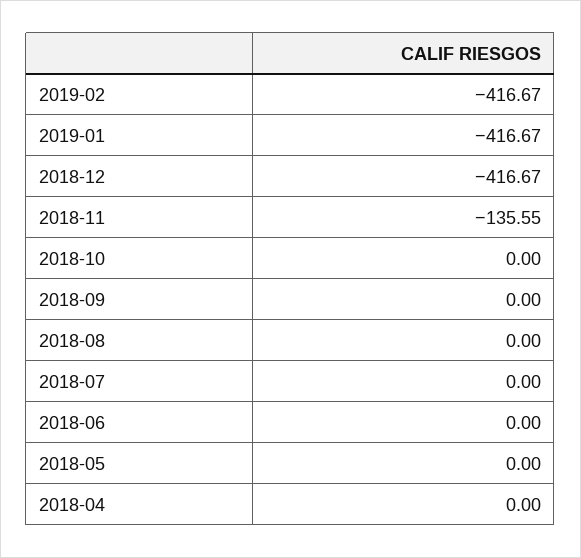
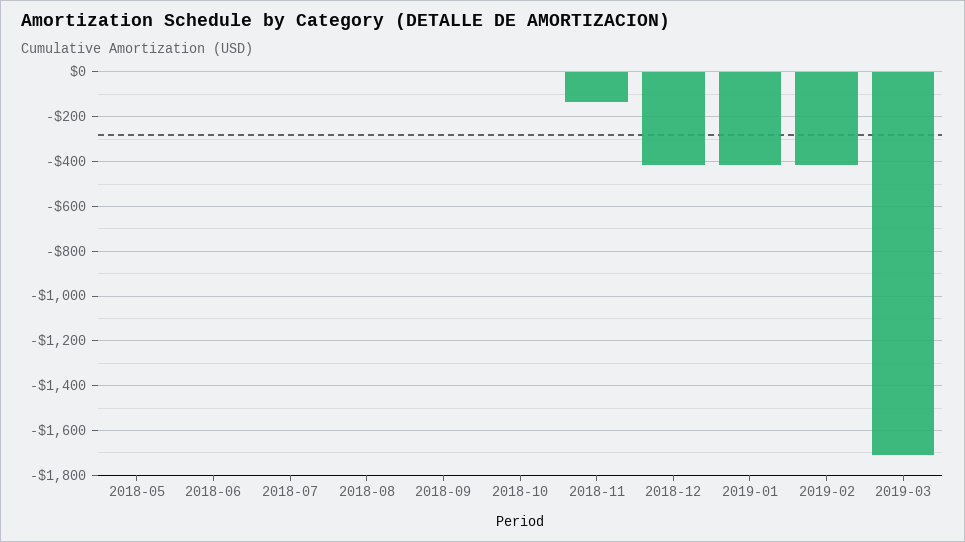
2018-04: 0 -> none
2019-03: none -> -1700

